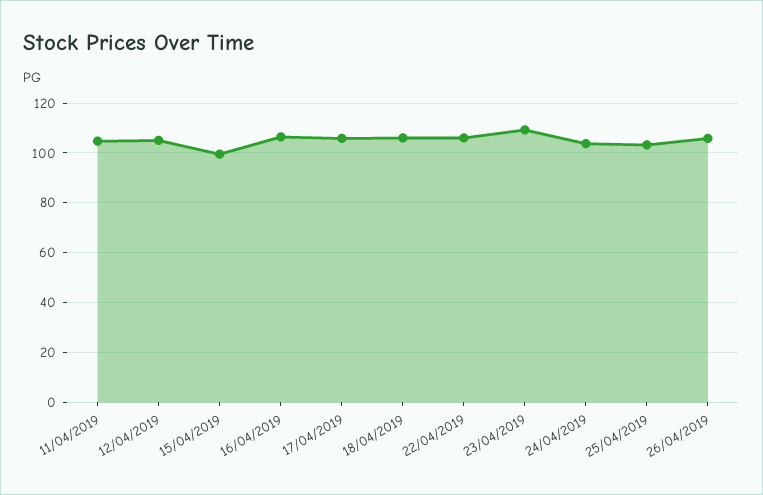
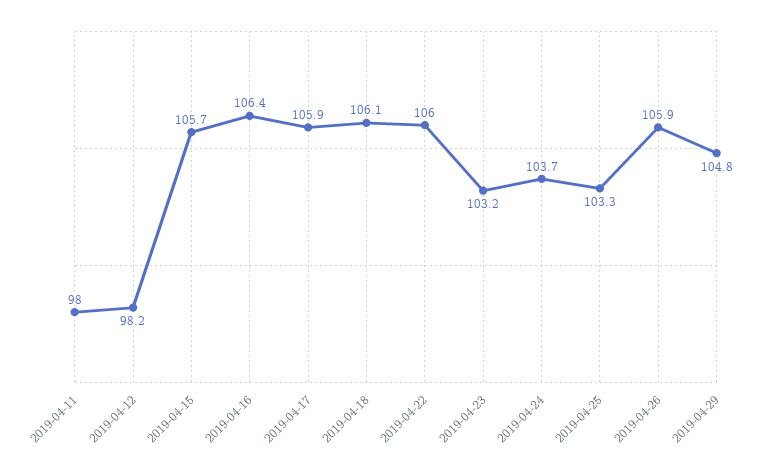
11/04/2019: 105 -> 98
12/04/2019: 105 -> 98.2
15/04/2019: 100 -> 105.7
23/04/2019: 110 -> 103.2
2019-04-29: none -> 104.8

